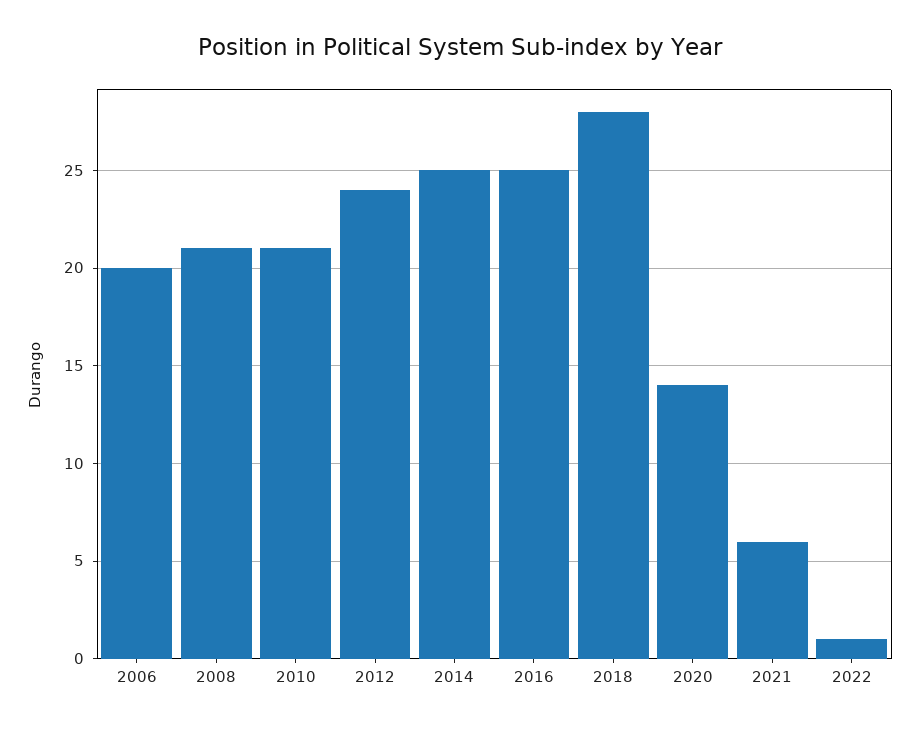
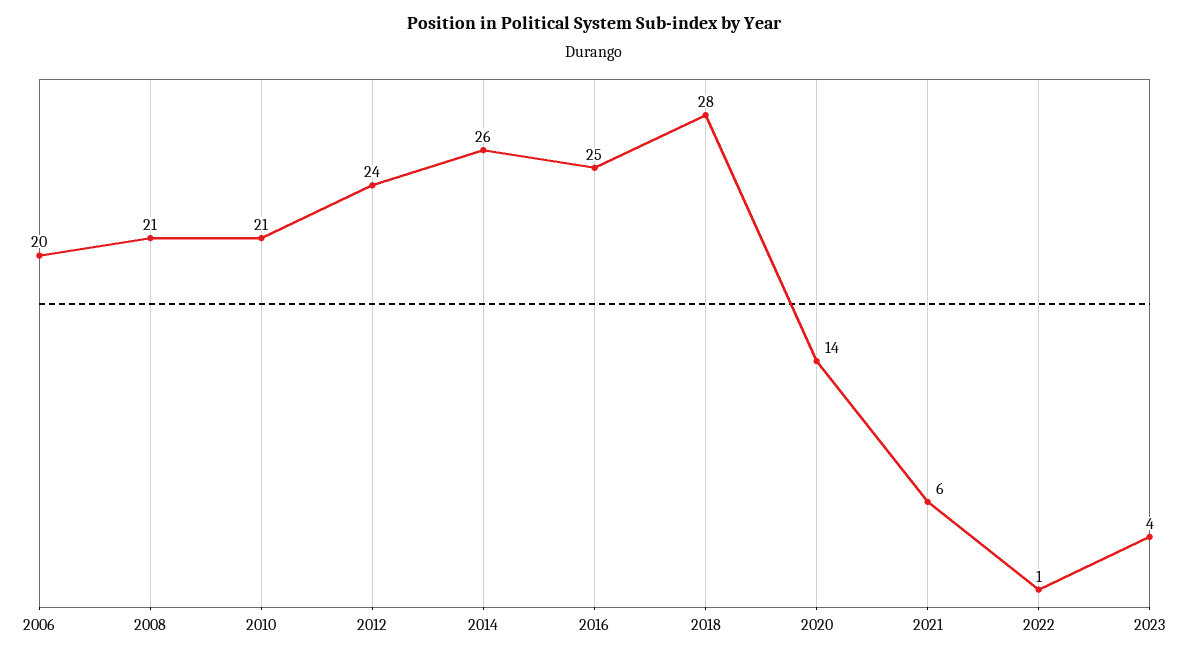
2014: 25 -> 26
2023: none -> 4

